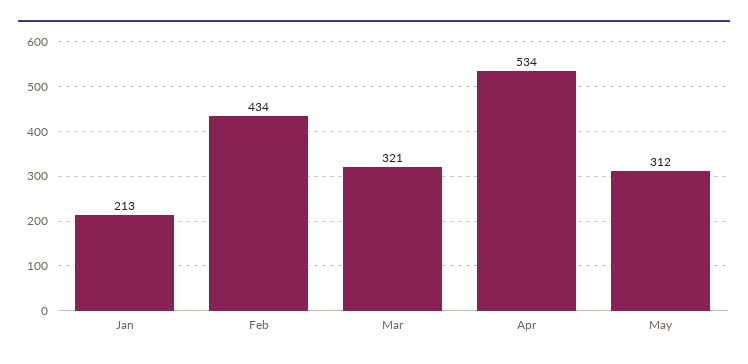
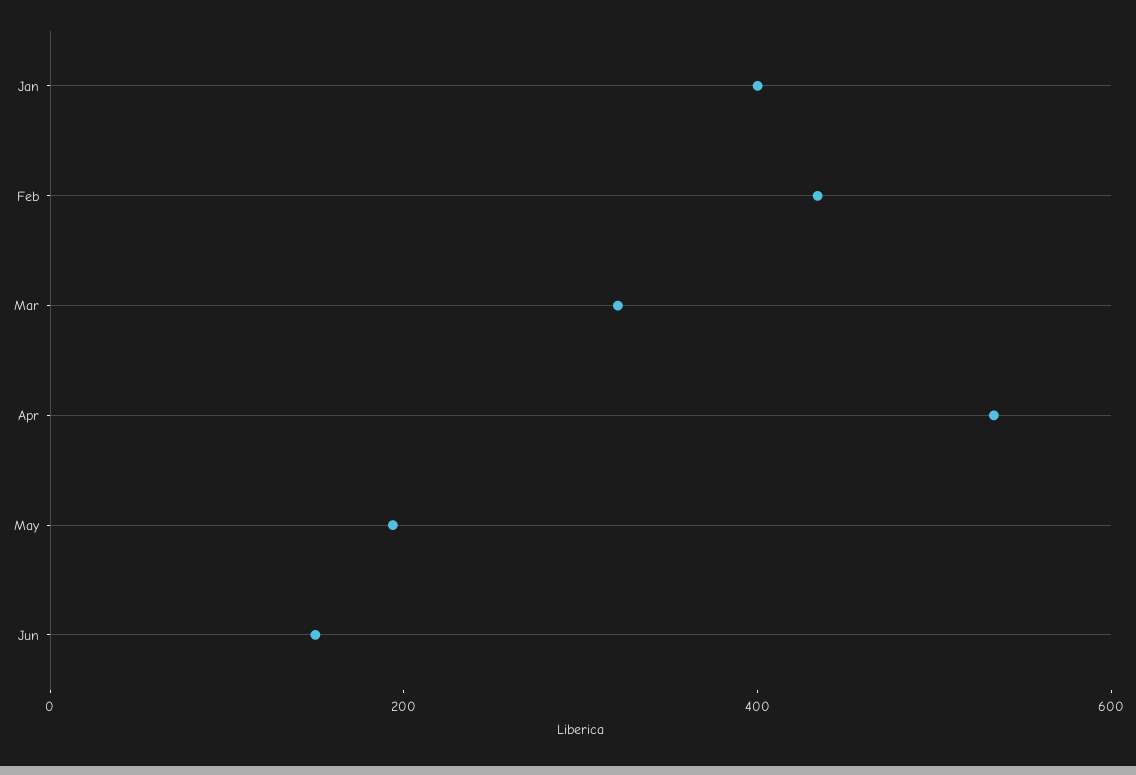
Jan: 213 -> 400
May: 312 -> 200
Jun: none -> 150

